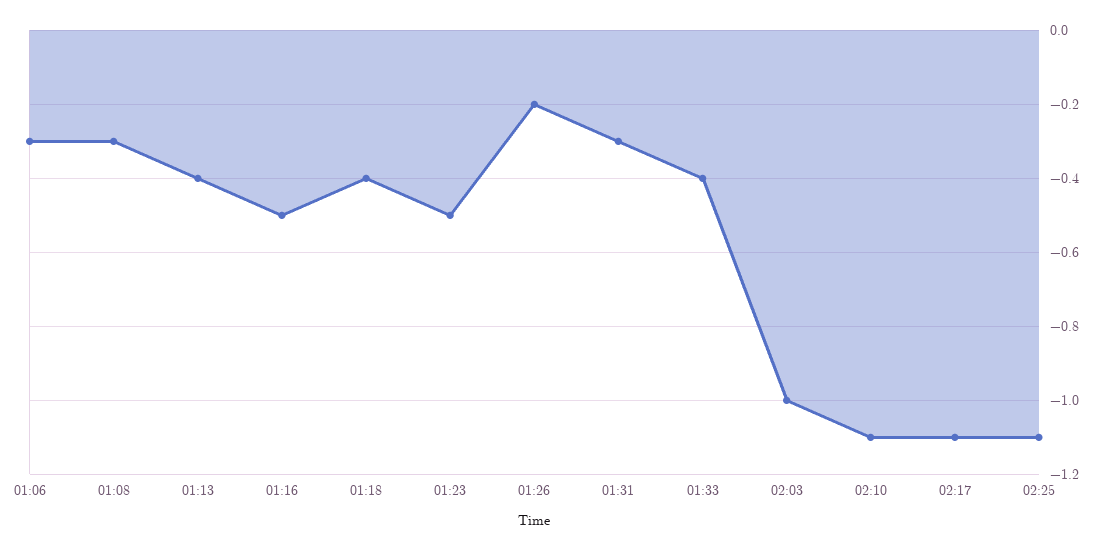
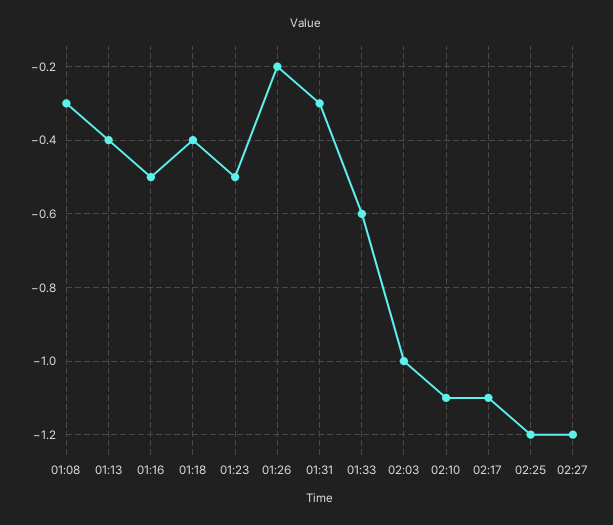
01:06: -0.3 -> none
01:33: -0.4 -> -0.6
02:25: -1.1 -> -1.2
02:27: none -> -1.2

